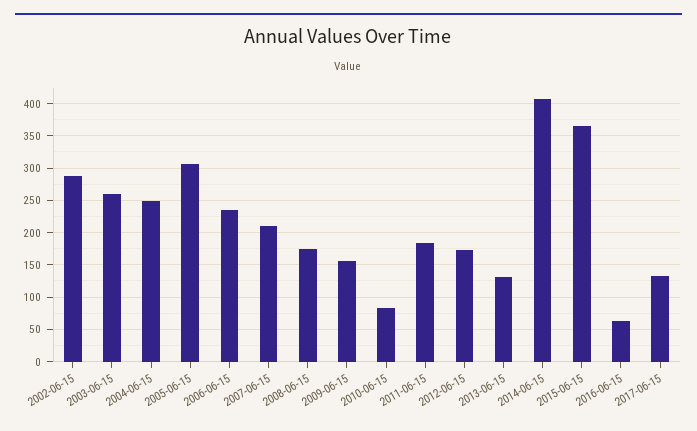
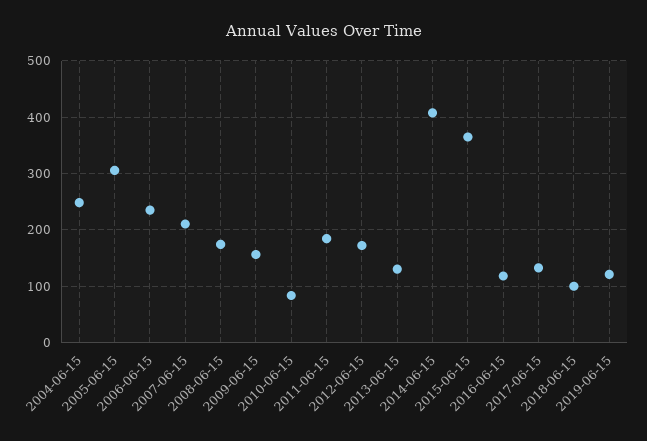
2002-06-15: 290 -> none
2003-06-15: 260 -> none
2016-06-15: 60 -> 120
2018-06-15: none -> 100
2019-06-15: none -> 120

